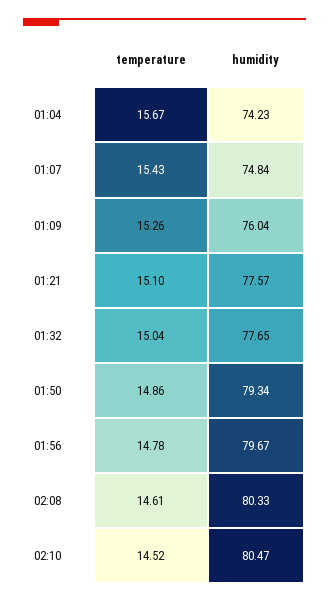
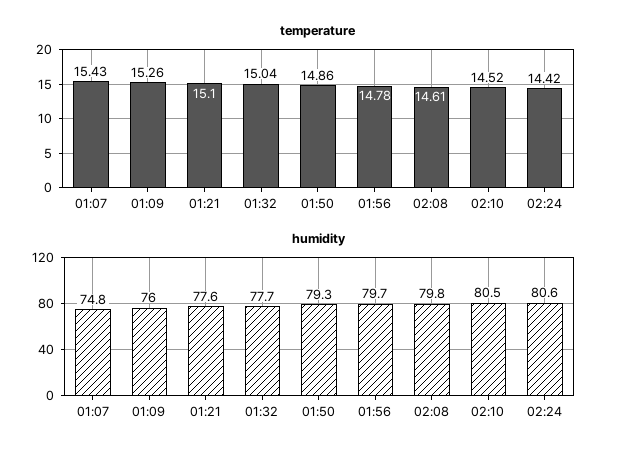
temperature, 01:04: 15.67 -> none
humidity, 01:04: 74.23 -> none
humidity, 02:08: 80.33 -> 79.8
temperature, 02:24: none -> 14.42
humidity, 02:24: none -> 80.6

